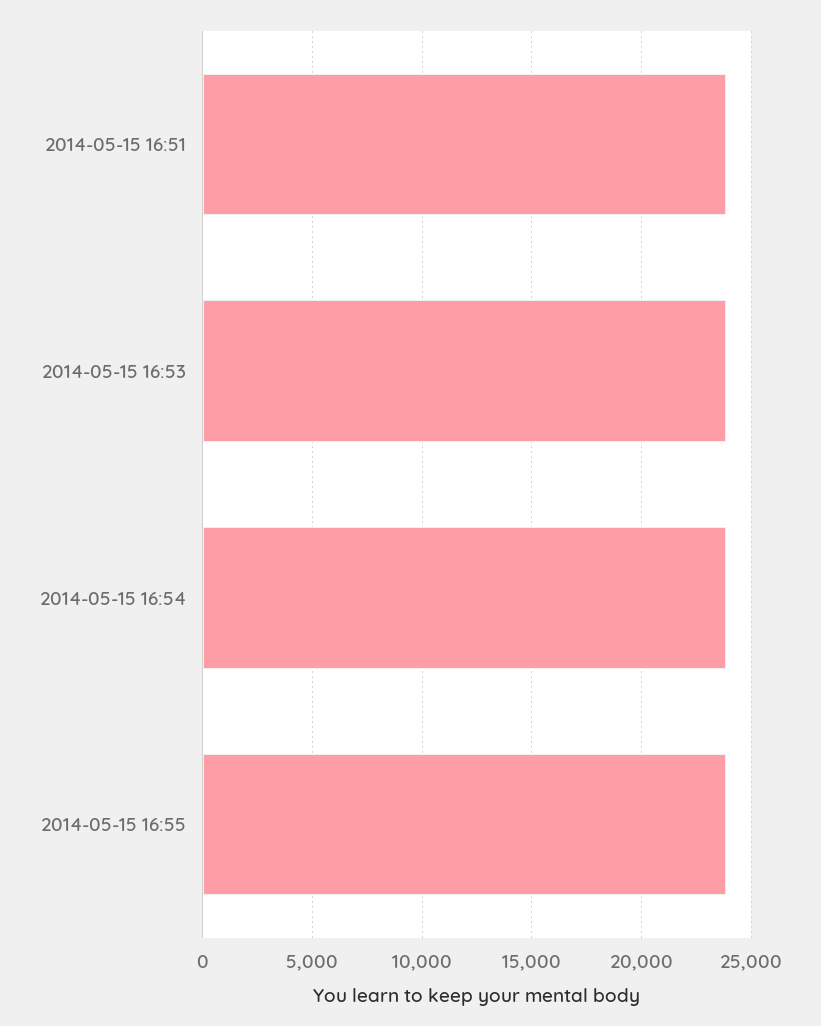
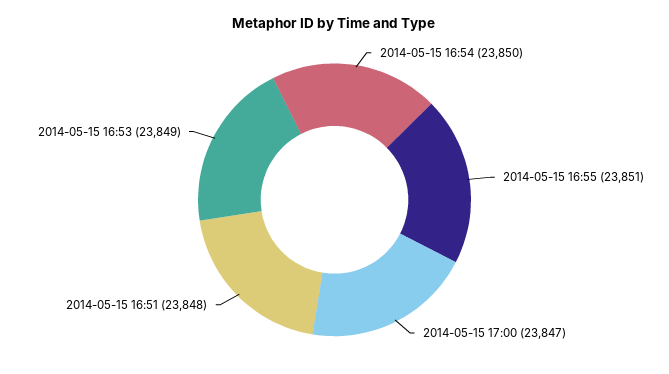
2014-05-15 17:00: none -> 23847

